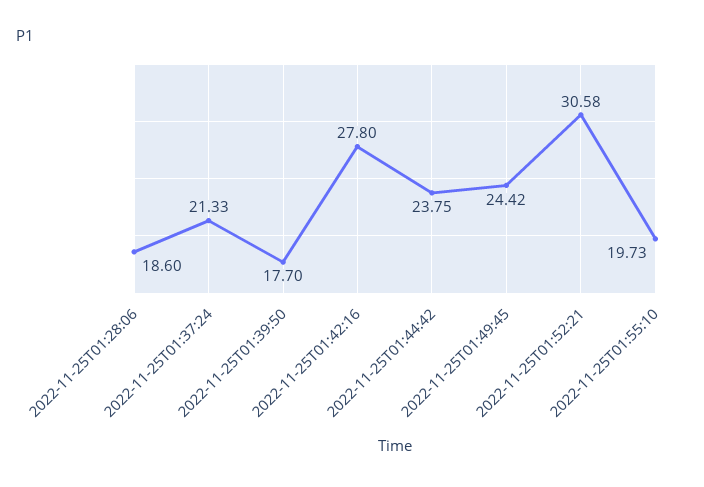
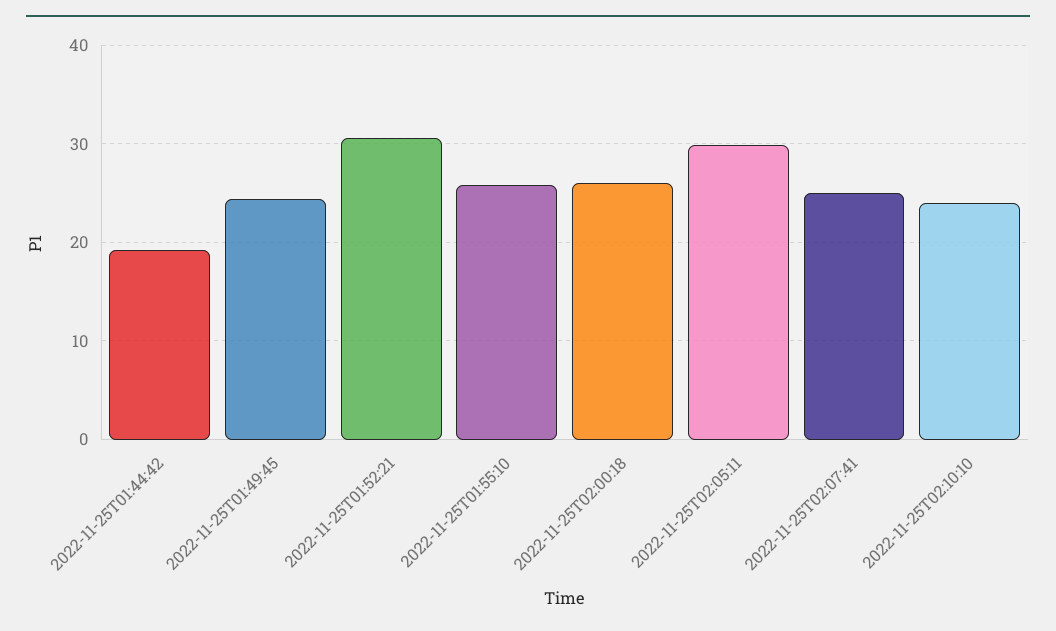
2022-11-25T01:28:06: 18.6 -> none
2022-11-25T01:37:24: 21.33 -> none
2022-11-25T01:39:50: 17.7 -> none
2022-11-25T01:42:16: 27.8 -> none
2022-11-25T01:44:42: 23.75 -> 19
2022-11-25T01:55:10: 19.73 -> 26
2022-11-25T02:00:18: none -> 26
2022-11-25T02:05:11: none -> 30
2022-11-25T02:07:41: none -> 25
2022-11-25T02:10:10: none -> 24

